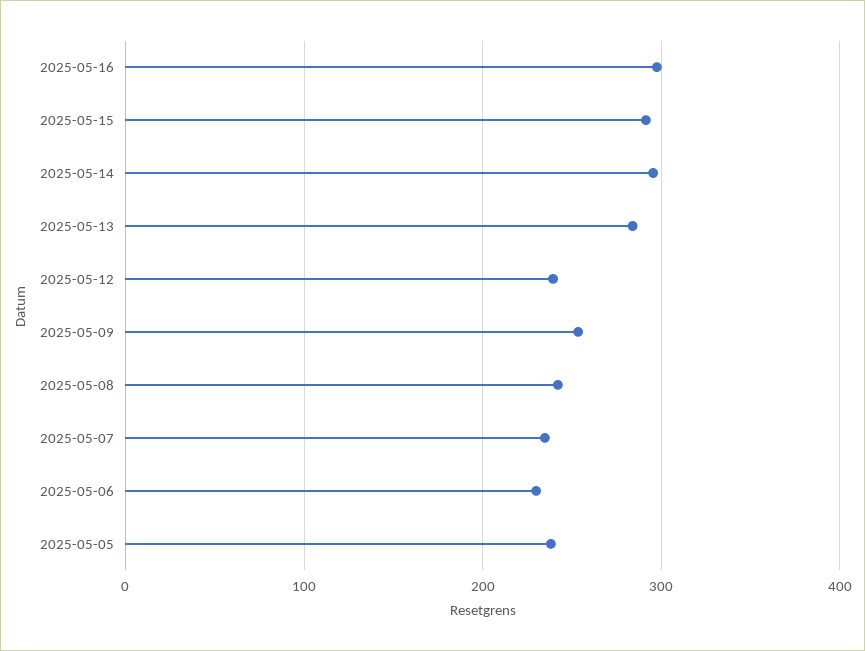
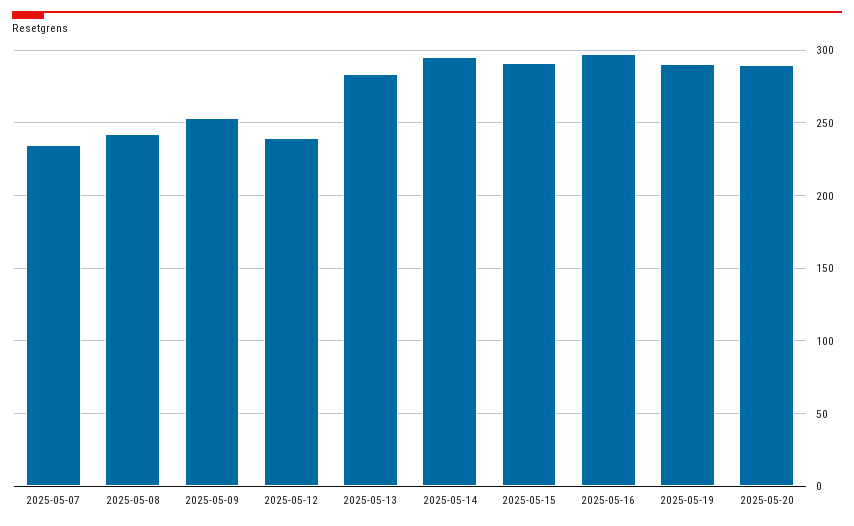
2025-05-06: 230 -> none
2025-05-05: 240 -> none
2025-05-19: none -> 290
2025-05-20: none -> 290

